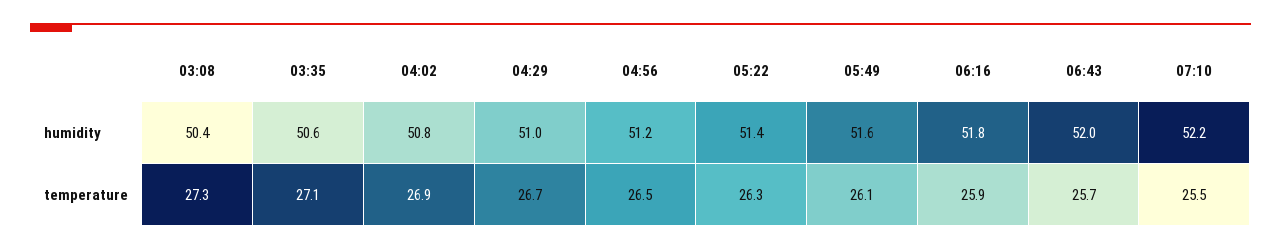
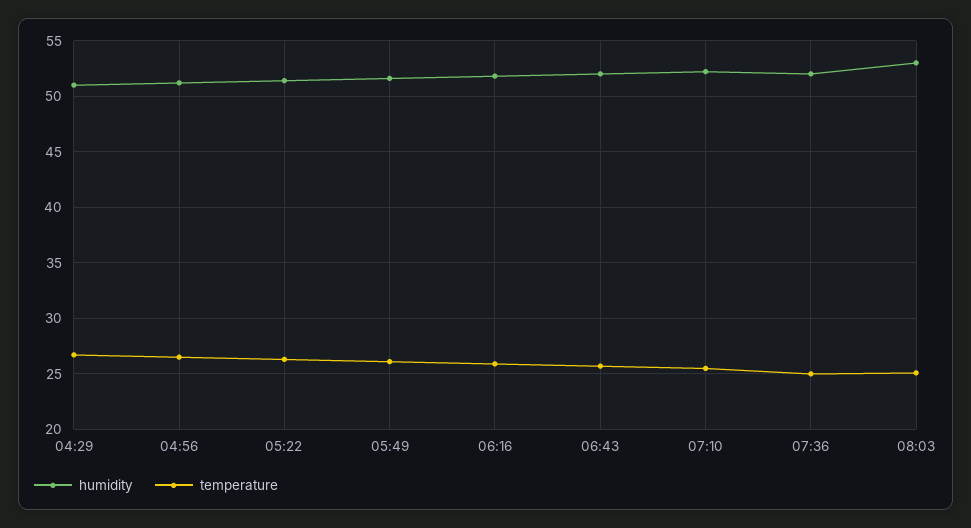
humidity, 03:08: 50.4 -> none
humidity, 03:35: 50.6 -> none
humidity, 04:02: 50.8 -> none
temperature, 03:08: 27.3 -> none
temperature, 03:35: 27.1 -> none
temperature, 04:02: 26.9 -> none
humidity, 07:36: none -> 52
temperature, 07:36: none -> 25
humidity, 08:03: none -> 53
temperature, 08:03: none -> 25

